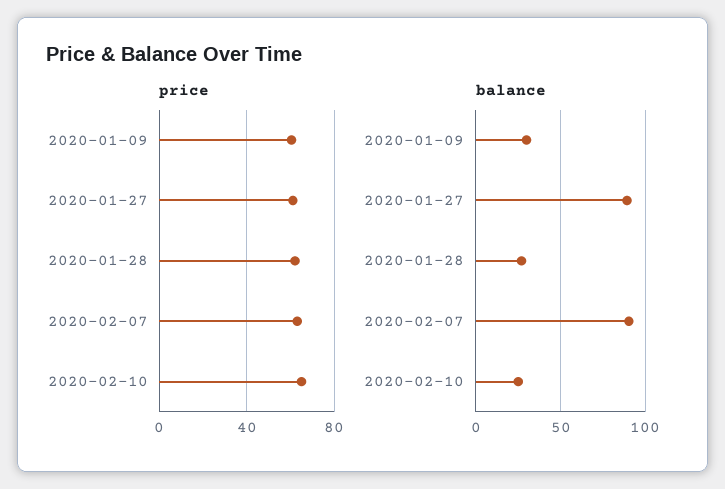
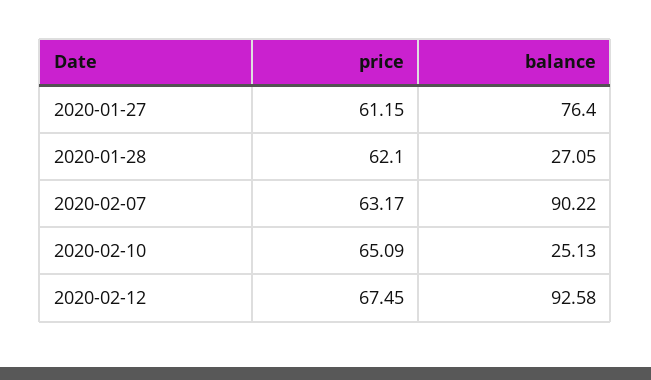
price, 2020-01-09: 60 -> none
balance, 2020-01-09: 30 -> none
balance, 2020-01-27: 90 -> 76.4
price, 2020-02-12: none -> 67.45
balance, 2020-02-12: none -> 92.58

